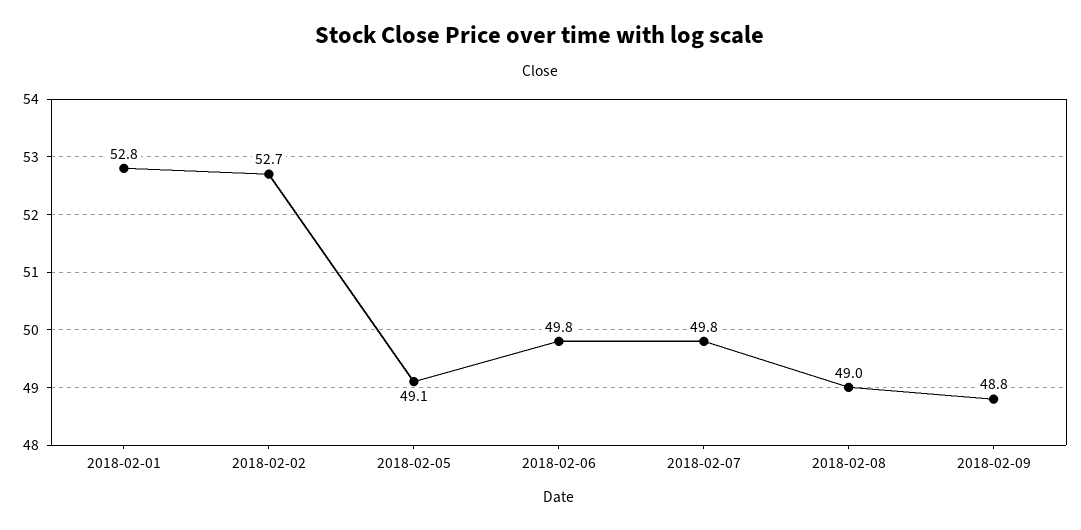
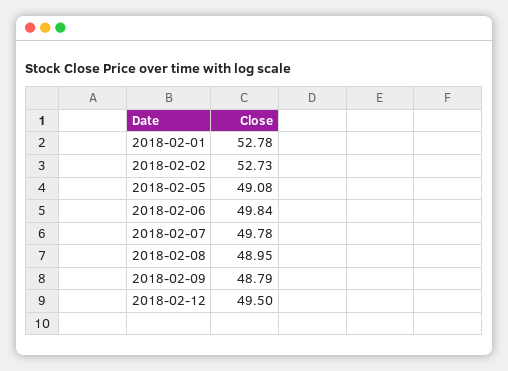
2018-02-12: none -> 49.5

